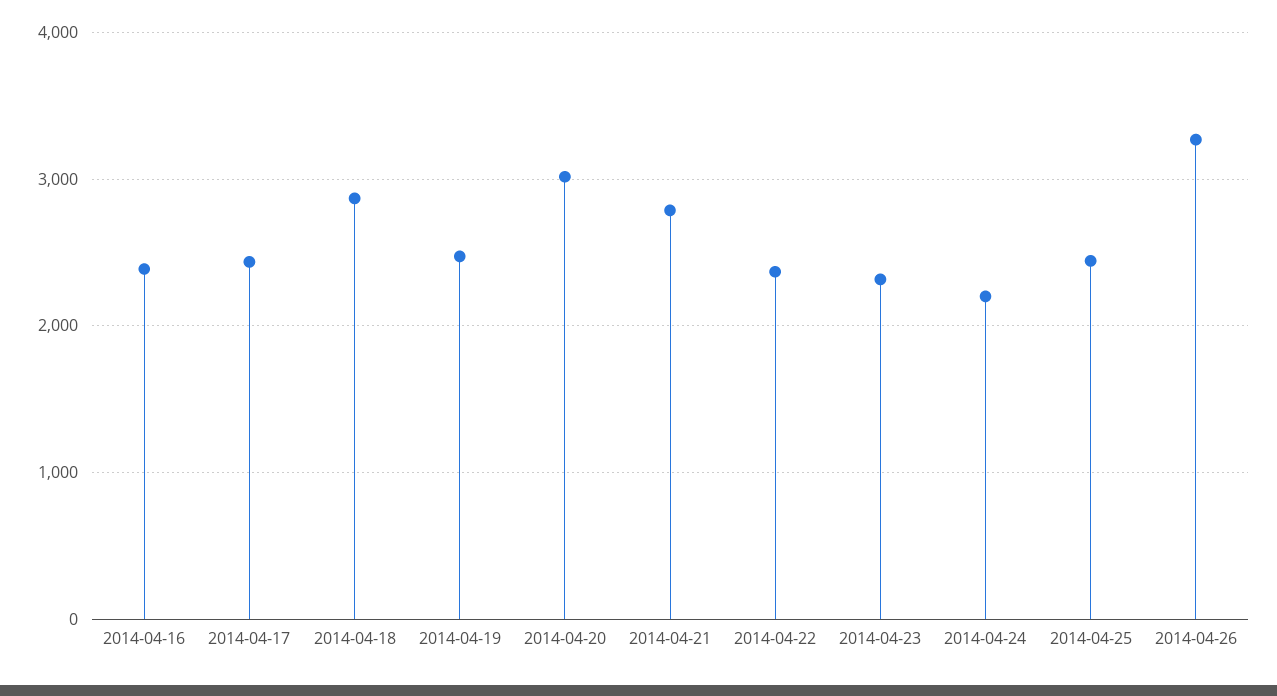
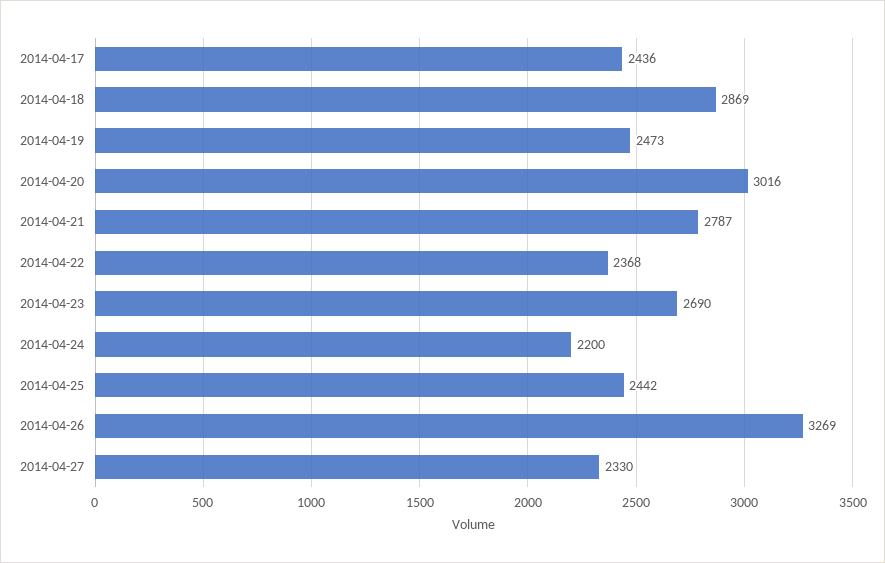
2014-04-16: 2400 -> none
2014-04-23: 2300 -> 2690
2014-04-27: none -> 2330

